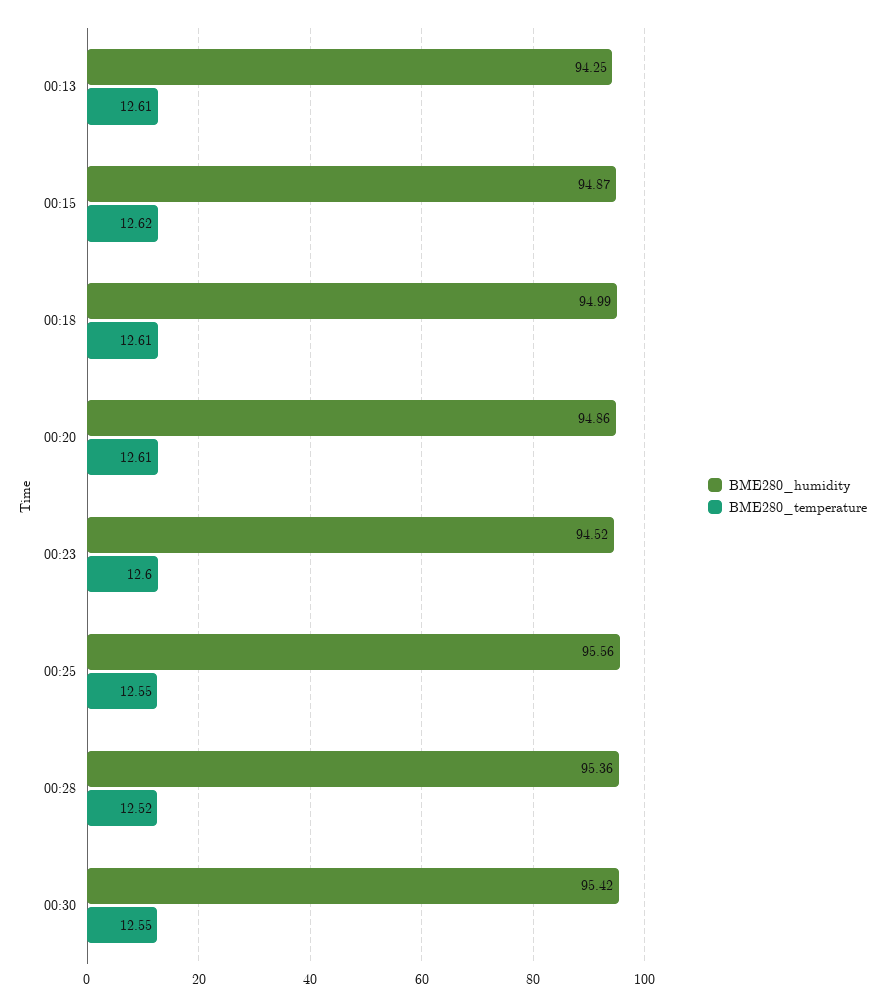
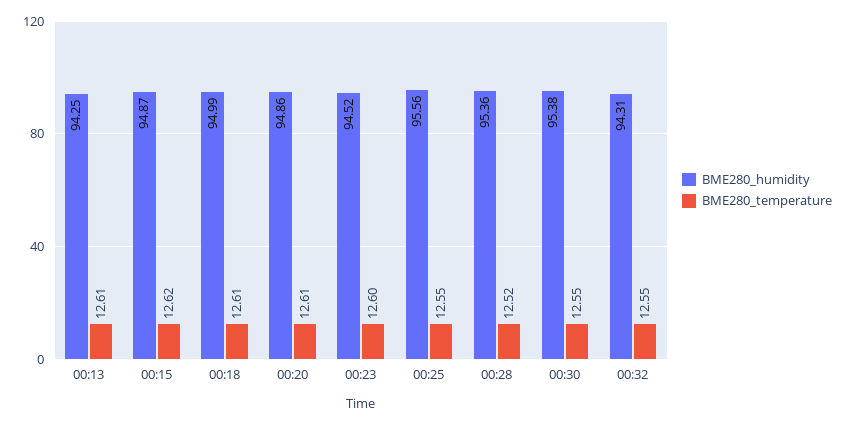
BME280_humidity, 00:30: 95.42 -> 95.38
BME280_humidity, 00:32: none -> 94.31
BME280_temperature, 00:32: none -> 12.55

